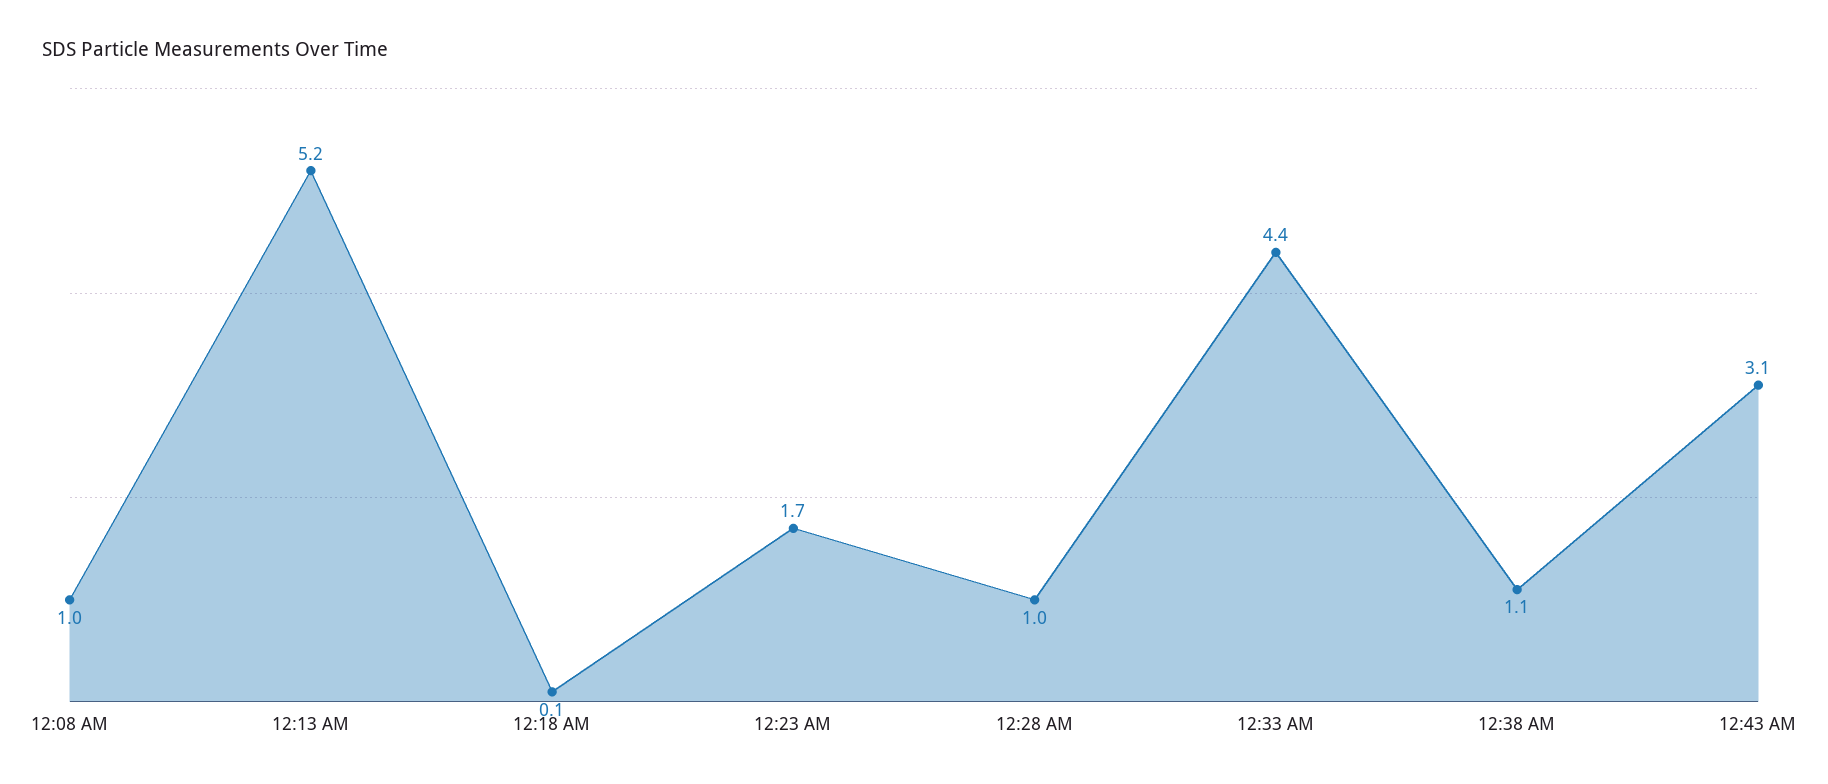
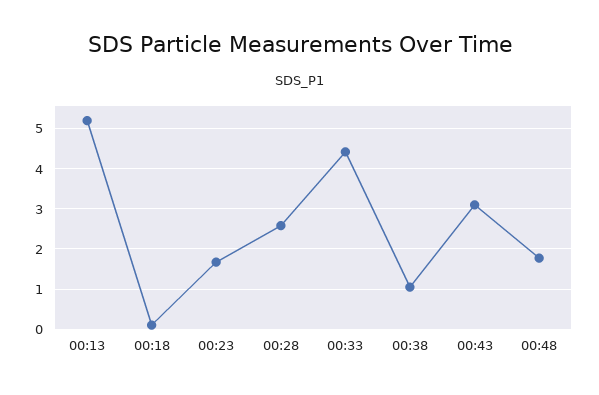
12:08 AM: 1 -> none
12:28 AM: 1 -> 2.6
00:48: none -> 1.8

